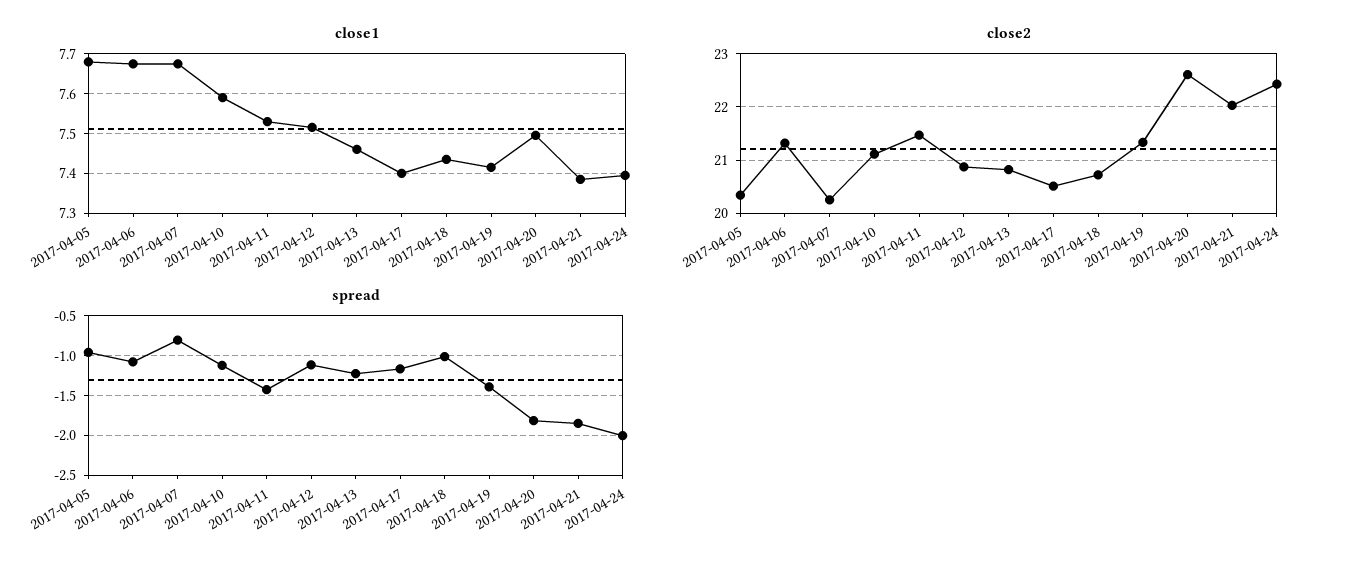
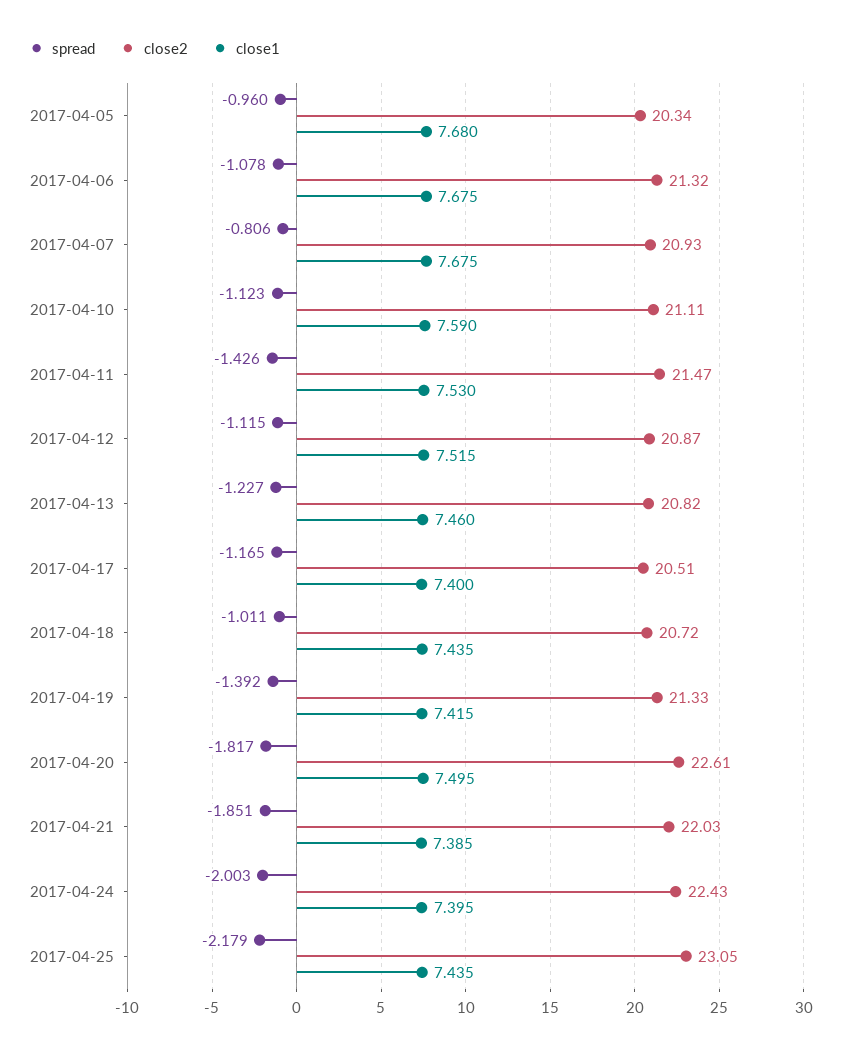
close2, 2017-04-07: 20.2 -> 20.93
spread, 2017-04-25: none -> -2.179
close2, 2017-04-25: none -> 23.05
close1, 2017-04-25: none -> 7.435

